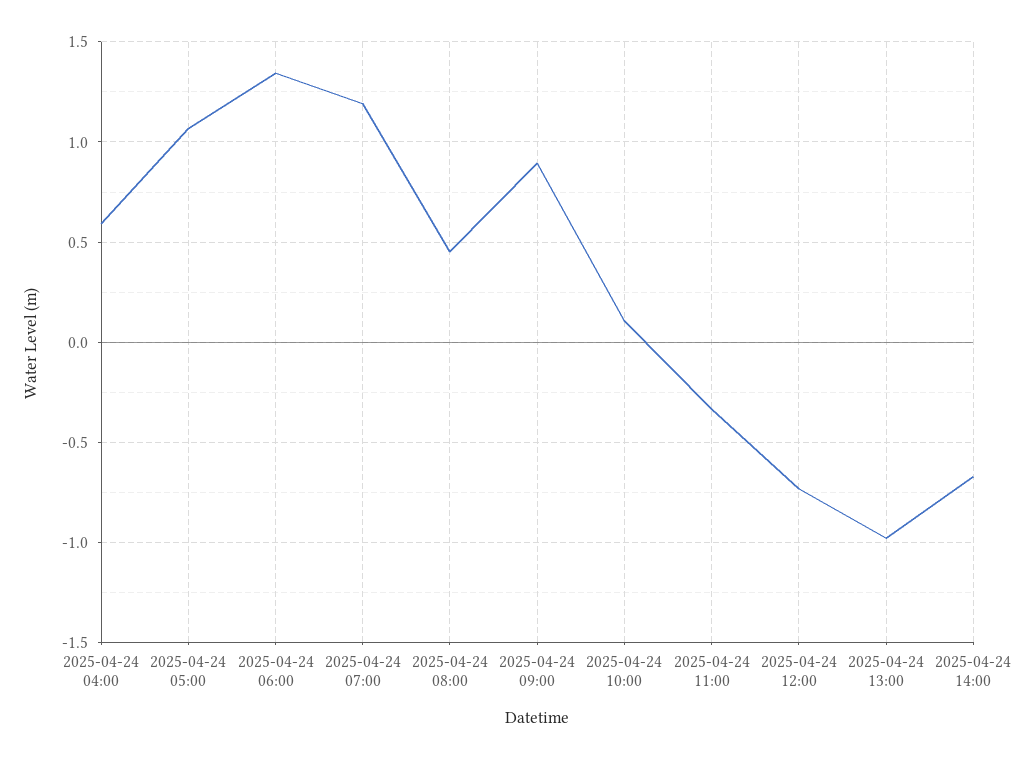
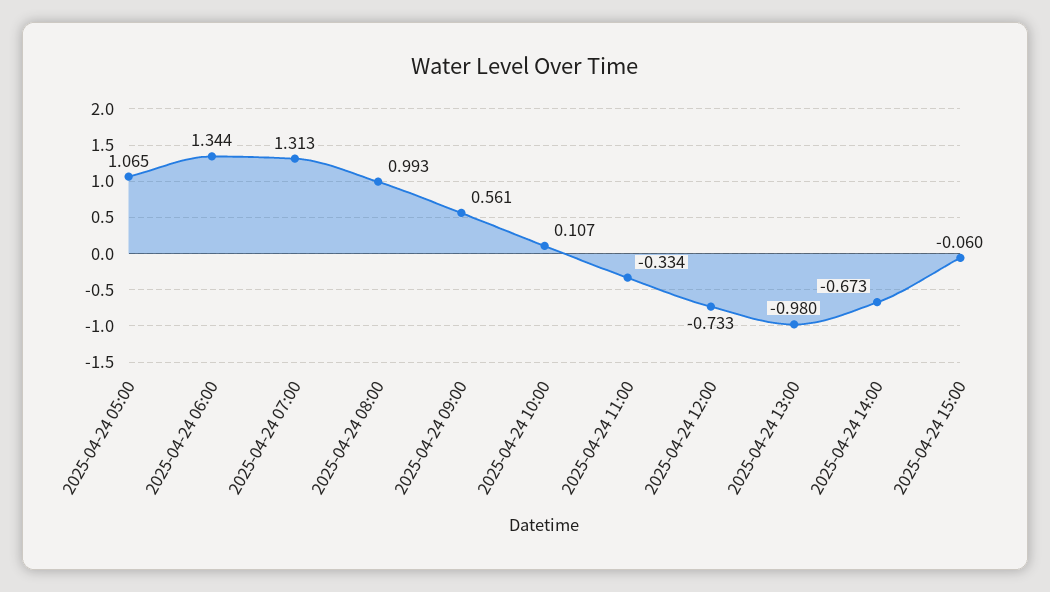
2025-04-24 04:00: 0.6 -> none
2025-04-24 07:00: 1.2 -> 1.313
2025-04-24 08:00: 0.45 -> 0.993
2025-04-24 09:00: 0.9 -> 0.561
2025-04-24 15:00: none -> -0.06

